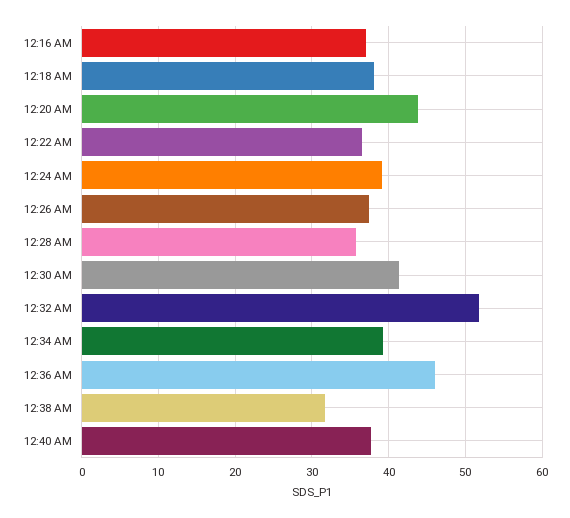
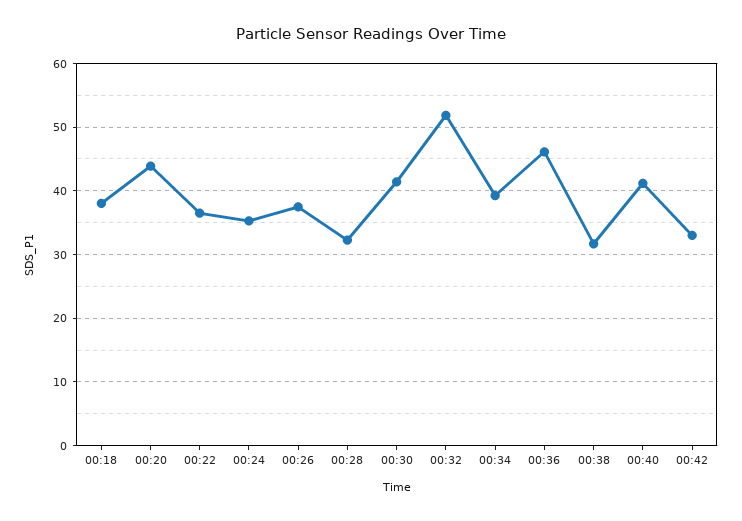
12:16 AM: 37 -> none
12:24 AM: 39 -> 35
12:28 AM: 36 -> 32
12:40 AM: 38 -> 41
00:42: none -> 33

